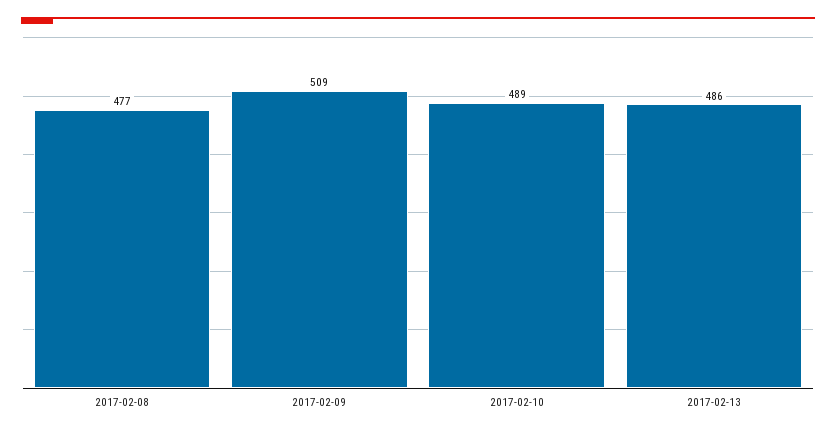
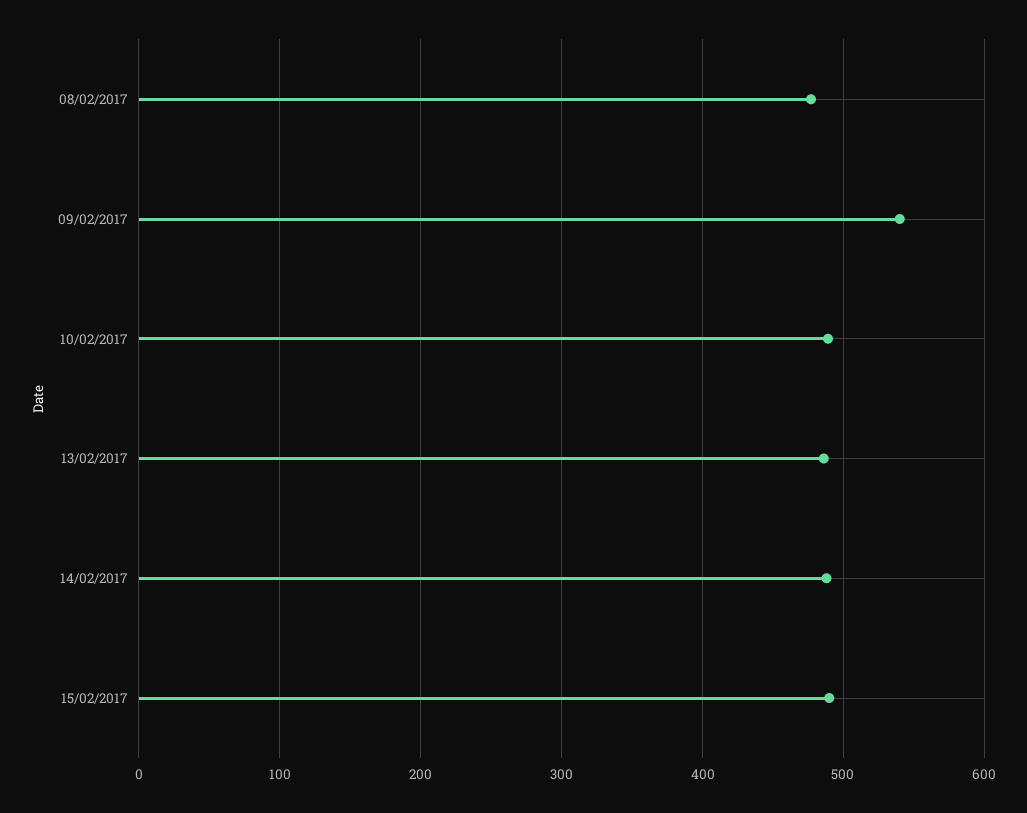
2017-02-09: 509 -> 540
14/02/2017: none -> 490
15/02/2017: none -> 490

